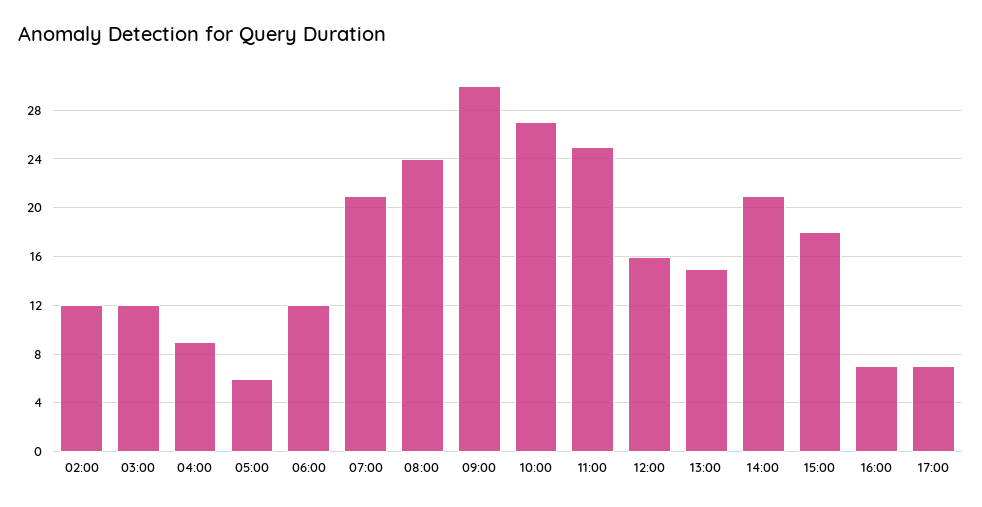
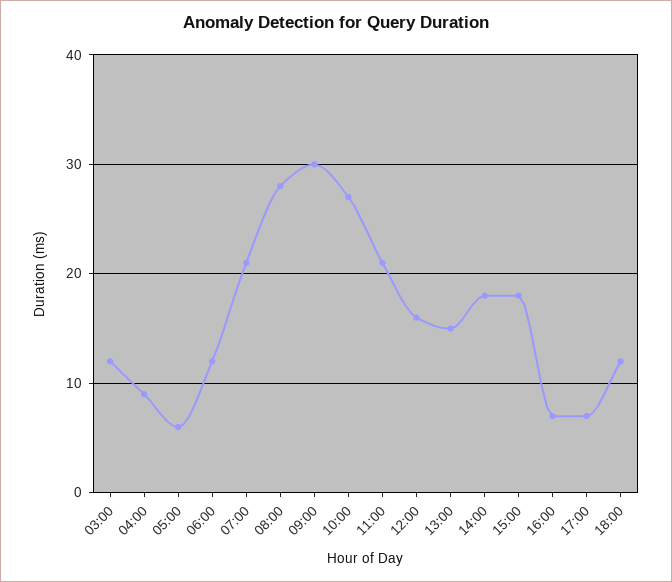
02:00: 12 -> none
08:00: 24 -> 28
11:00: 25 -> 21
14:00: 21 -> 18
18:00: none -> 12

